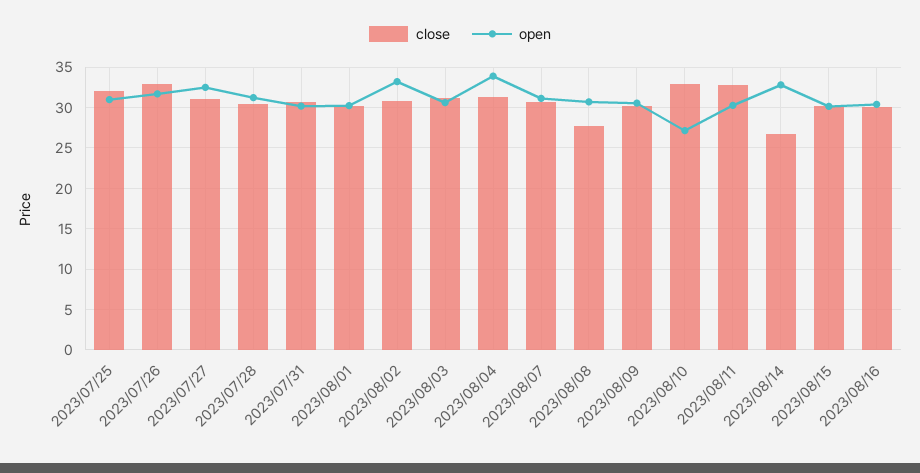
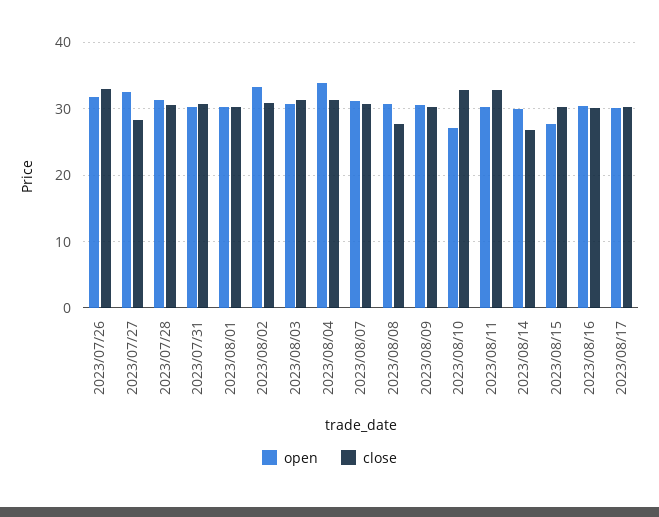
close, 2023/07/25: 32 -> none
open, 2023/07/25: 31 -> none
close, 2023/07/27: 31 -> 28
open, 2023/08/14: 33 -> 30
open, 2023/08/15: 30 -> 28
open, 2023/08/17: none -> 30
close, 2023/08/17: none -> 30

